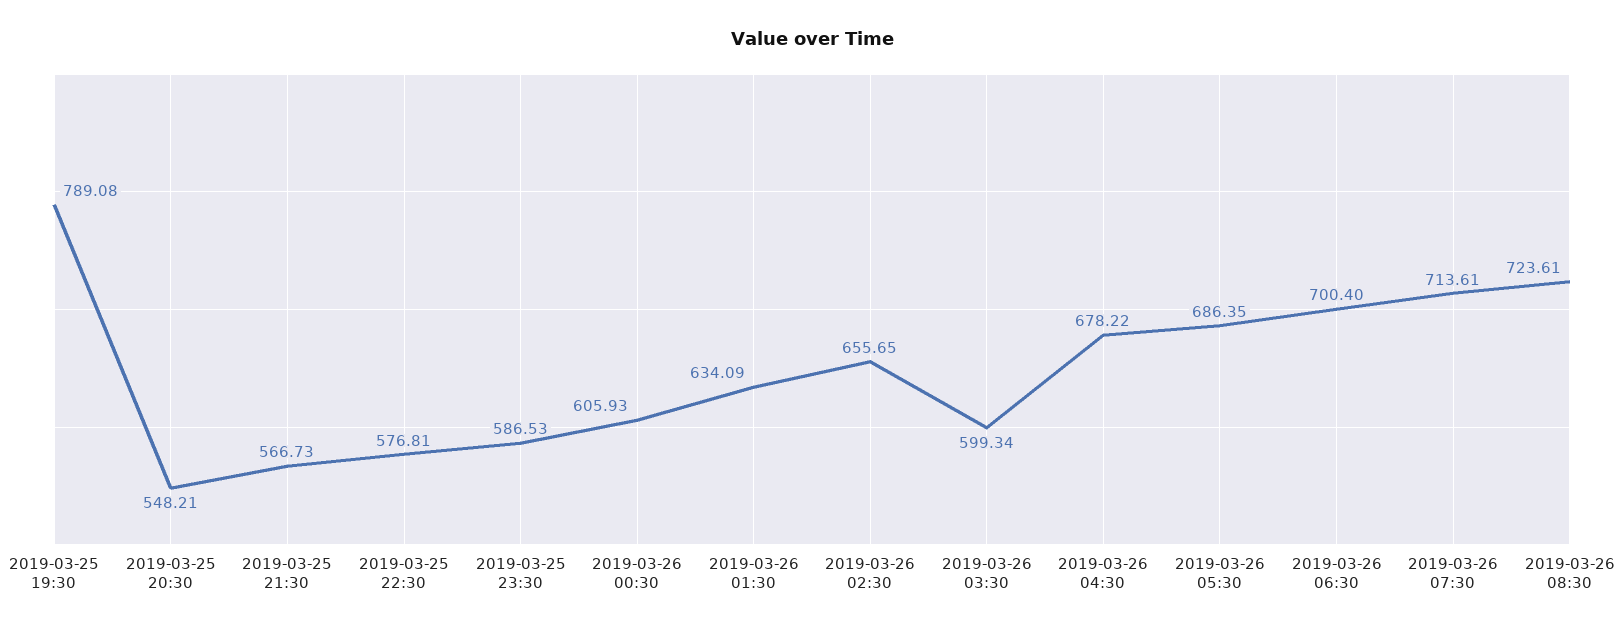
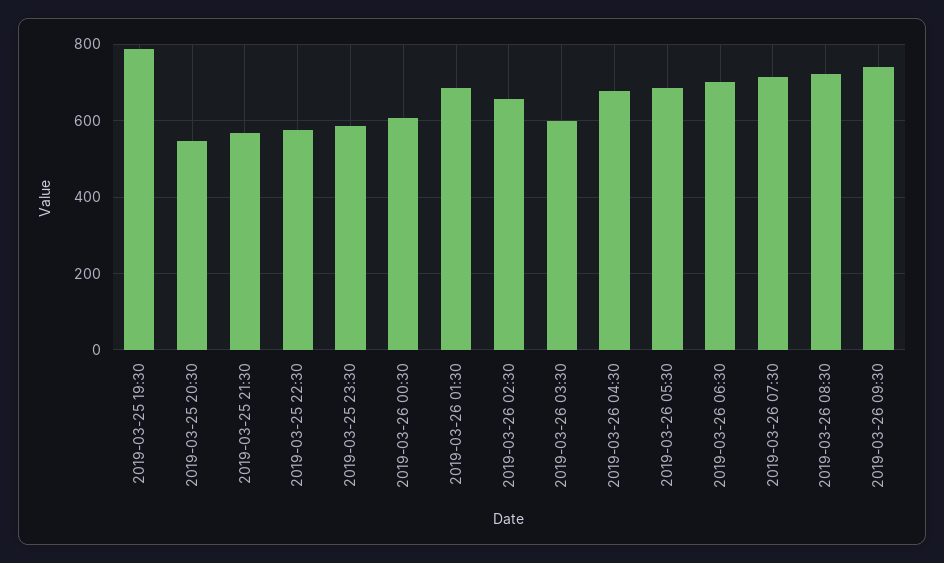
2019-03-26 01:30: 634.09 -> 680
2019-03-26 09:30: none -> 740

